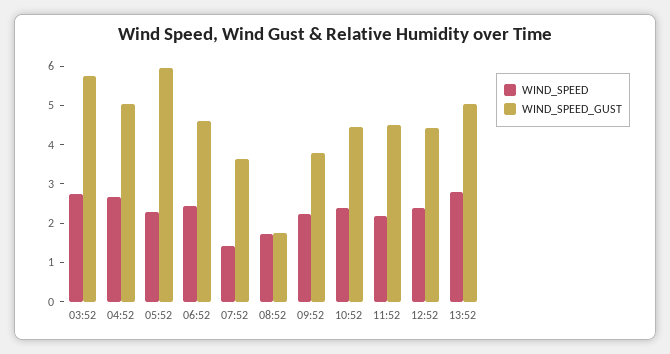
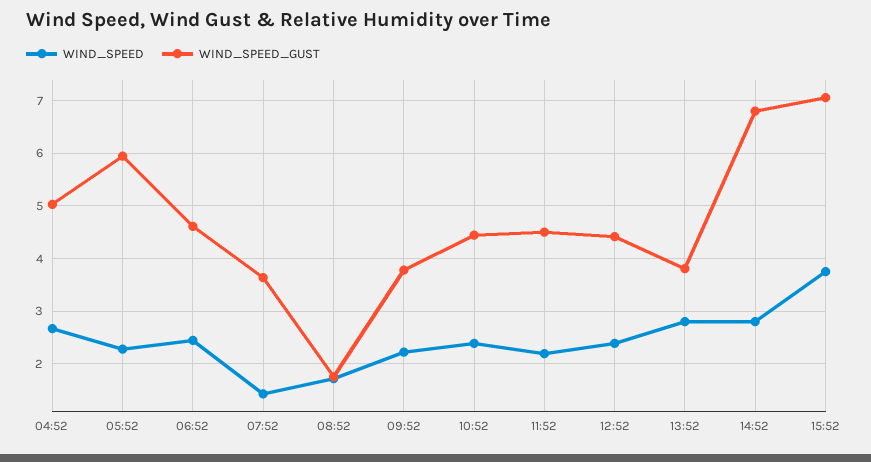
WIND_SPEED, 03:52: 2.75 -> none
WIND_SPEED_GUST, 03:52: 5.75 -> none
WIND_SPEED_GUST, 13:52: 5 -> 3.8
WIND_SPEED, 14:52: none -> 2.8
WIND_SPEED_GUST, 14:52: none -> 6.8
WIND_SPEED, 15:52: none -> 3.8
WIND_SPEED_GUST, 15:52: none -> 7

